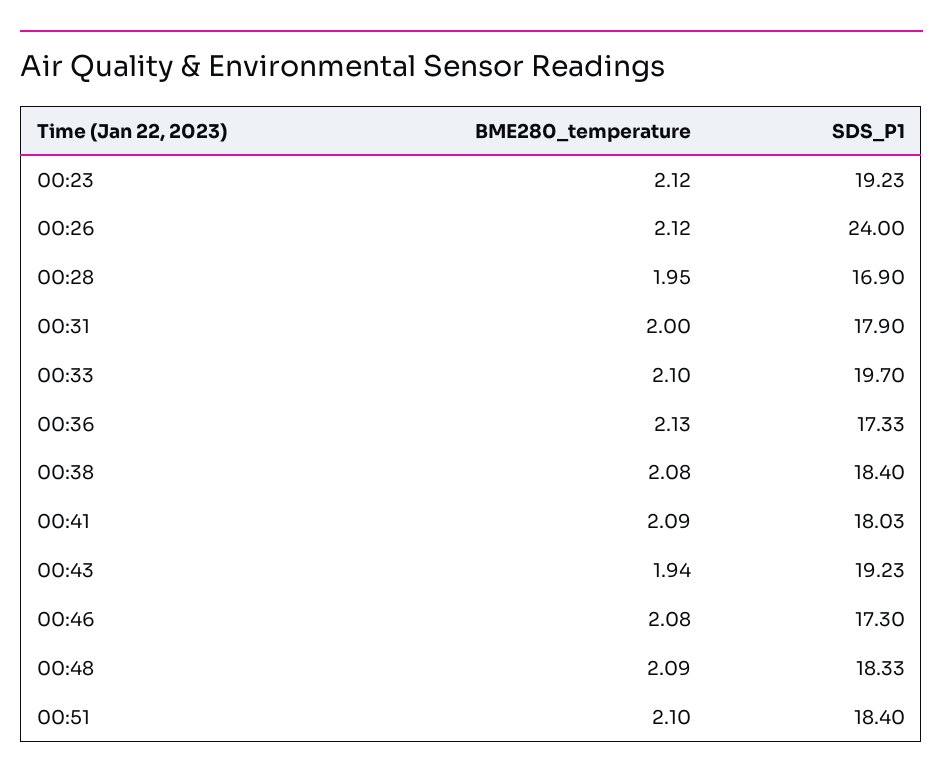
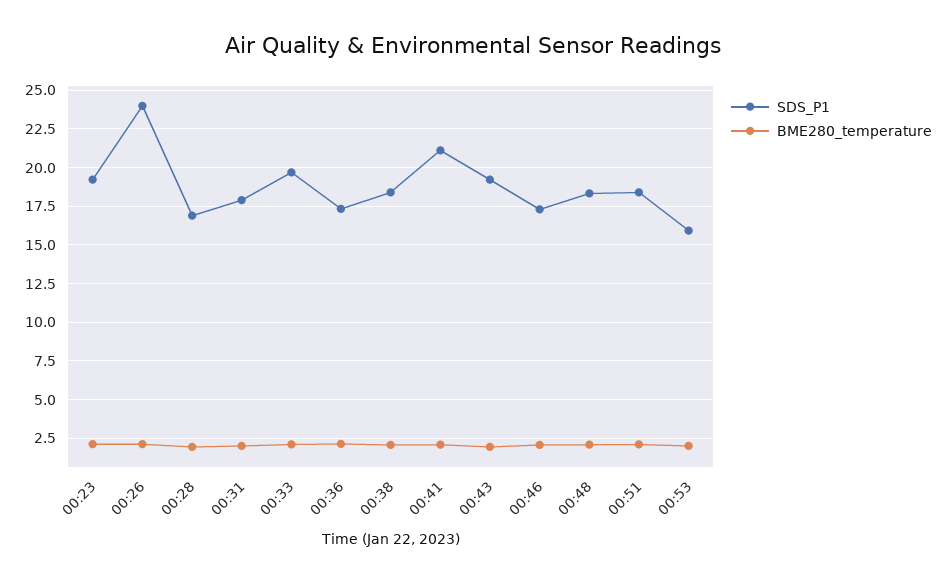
SDS_P1, 00:41: 18.03 -> 21
SDS_P1, 00:53: none -> 16
BME280_temperature, 00:53: none -> 2

